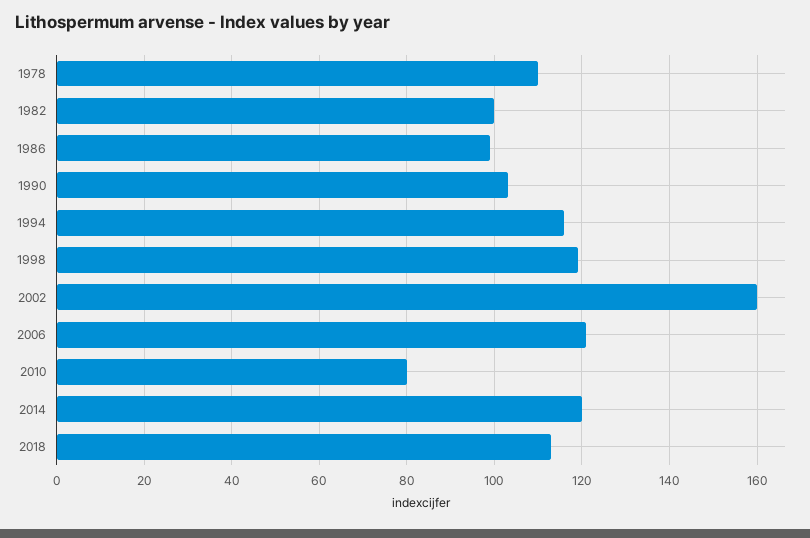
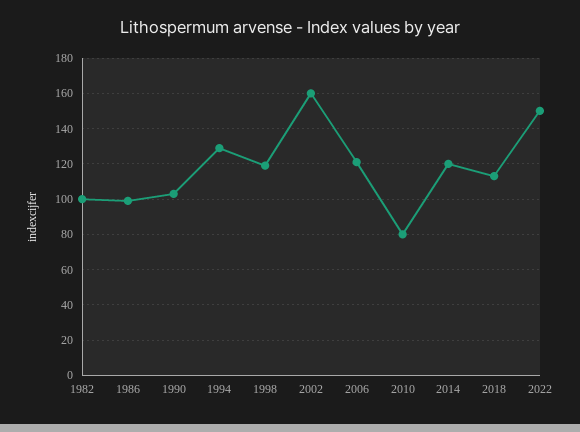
1978: 110 -> none
1994: 115 -> 130
2022: none -> 150

